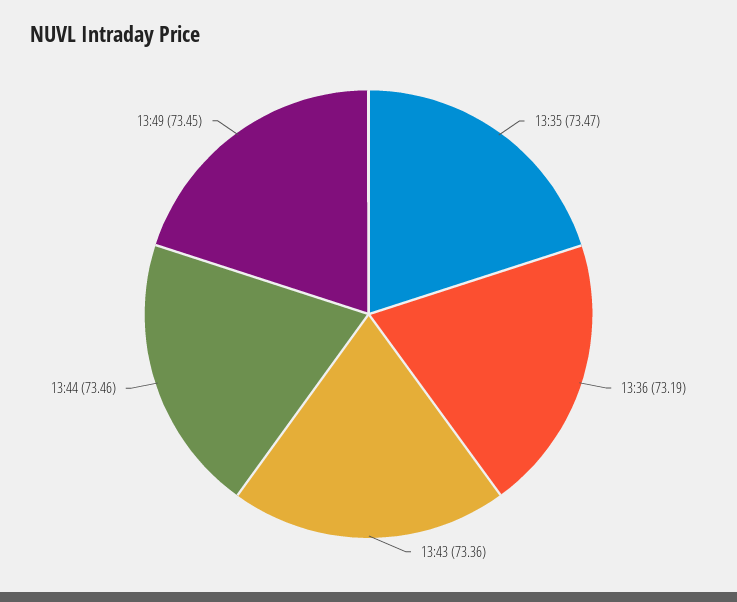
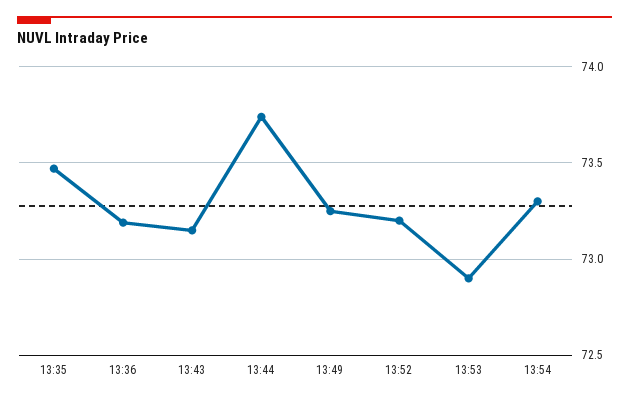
13:43: 73.36 -> 73.15
13:44: 73.46 -> 73.75
13:49: 73.45 -> 73.25
13:52: none -> 73.2
13:53: none -> 72.9
13:54: none -> 73.3

